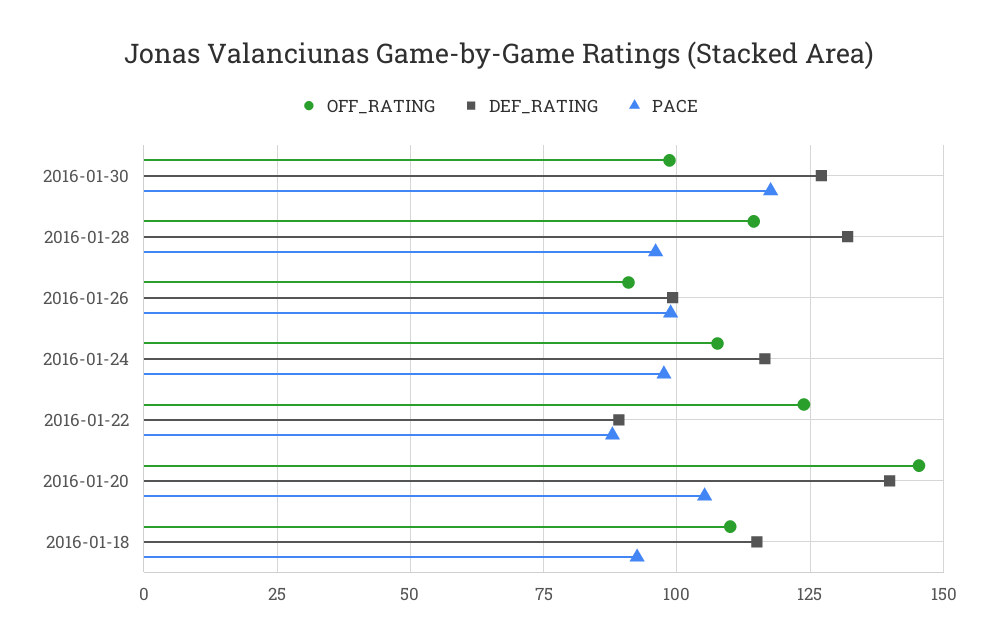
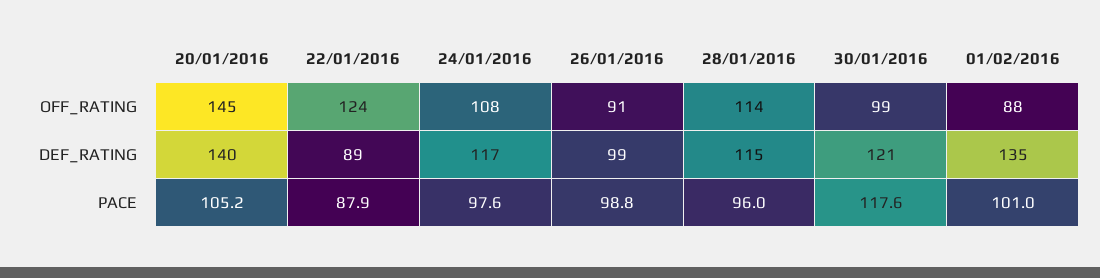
DEF_RATING, 2016-01-30: 127.5 -> 121
DEF_RATING, 2016-01-28: 132.5 -> 115
OFF_RATING, 2016-01-18: 110 -> none
DEF_RATING, 2016-01-18: 115 -> none
PACE, 2016-01-18: 92.5 -> none
OFF_RATING, 01/02/2016: none -> 88
DEF_RATING, 01/02/2016: none -> 135
PACE, 01/02/2016: none -> 101

